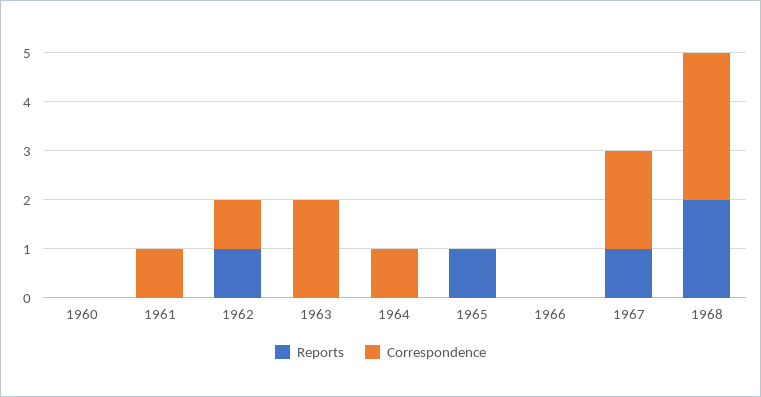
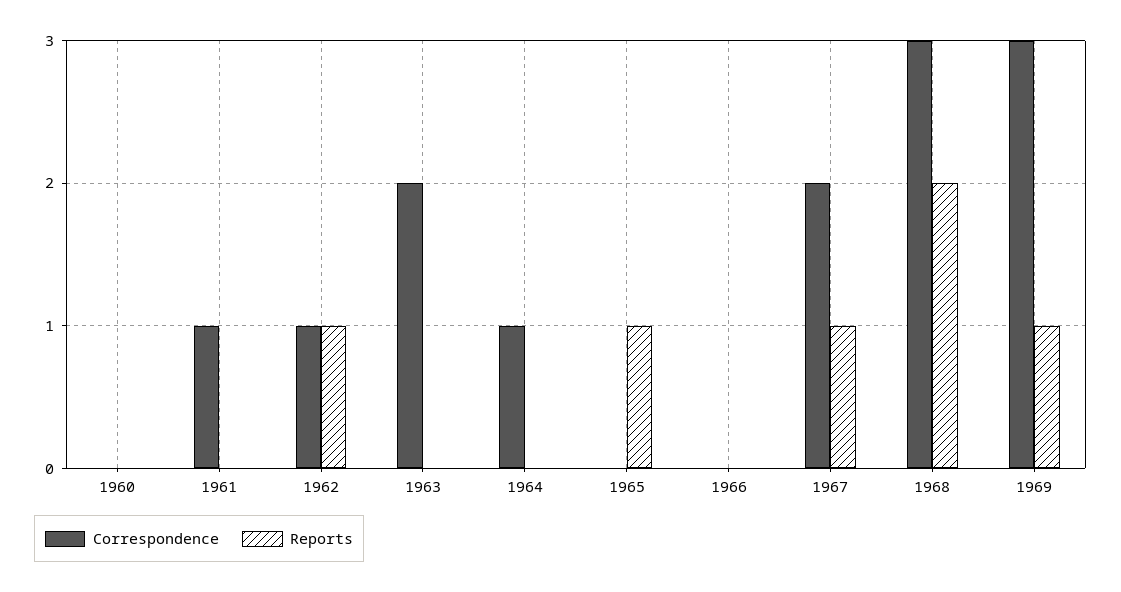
Correspondence, 1969: none -> 3
Reports, 1969: none -> 1

